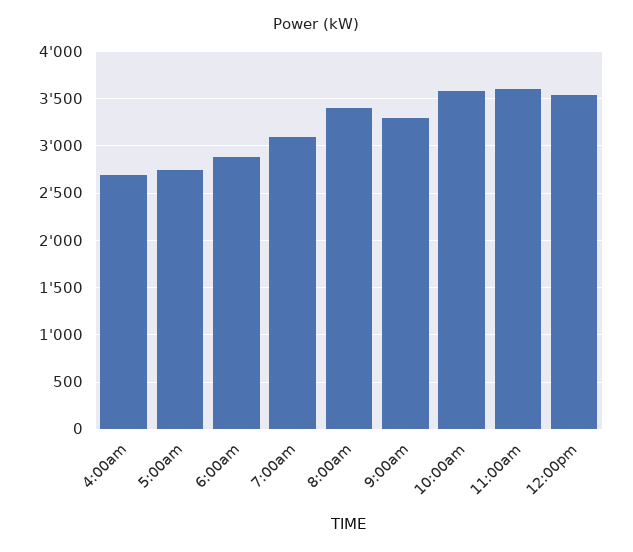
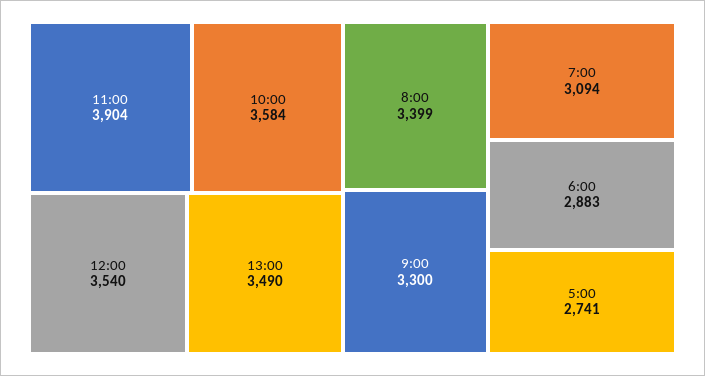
4:00am: 2700 -> none
11:00am: 3600 -> 3904
13:00: none -> 3490

